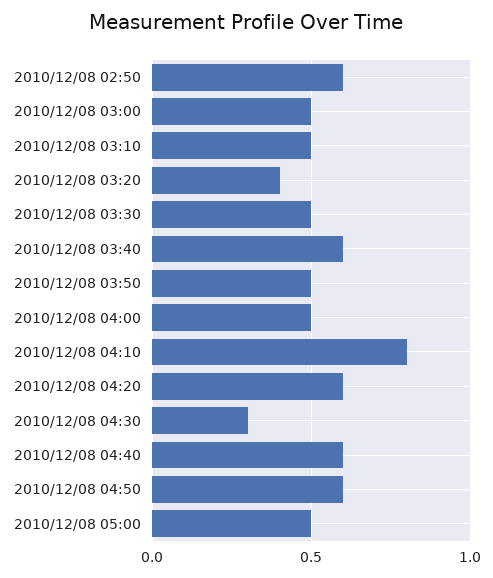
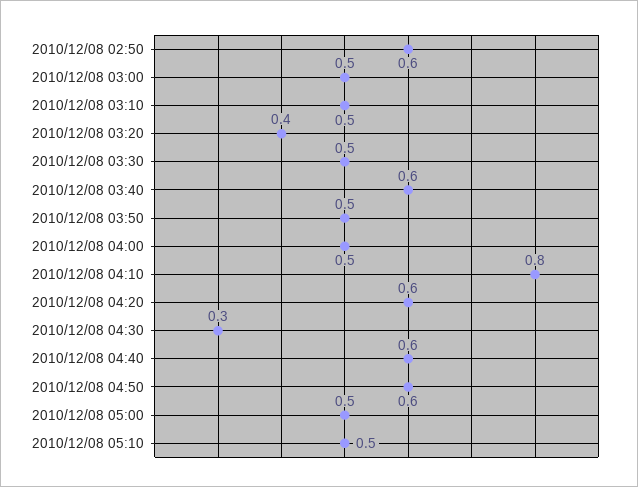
2010/12/08 05:10: none -> 0.5

